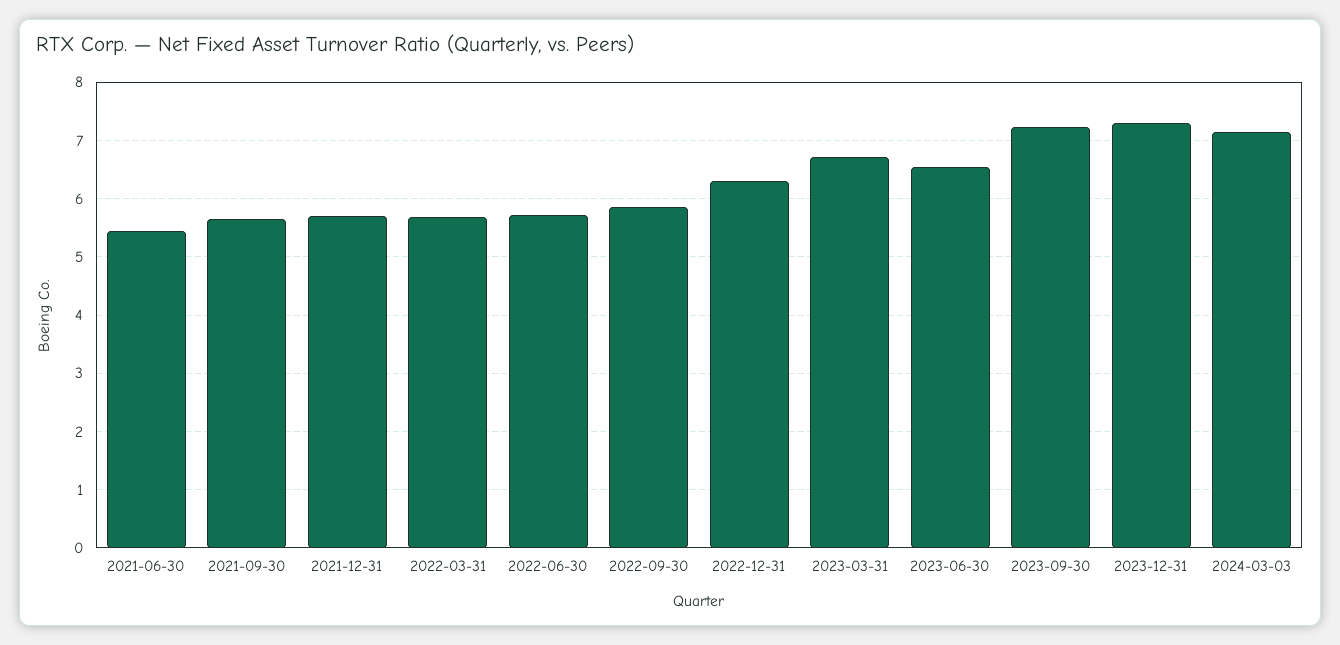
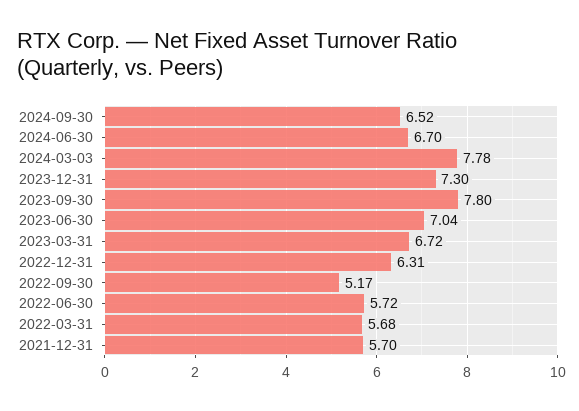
2021-06-30: 5.4 -> none
2021-09-30: 5.6 -> none
2022-09-30: 5.8 -> 5.17
2023-06-30: 6.6 -> 7.04
2023-09-30: 7.2 -> 7.8
2024-03-03: 7.2 -> 7.78
2024-09-30: none -> 6.52
2024-06-30: none -> 6.7

